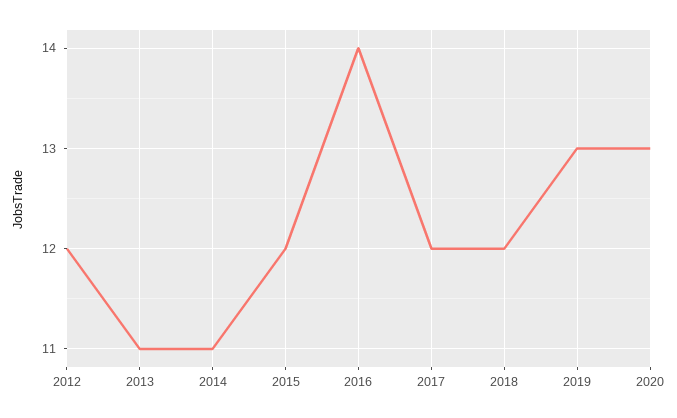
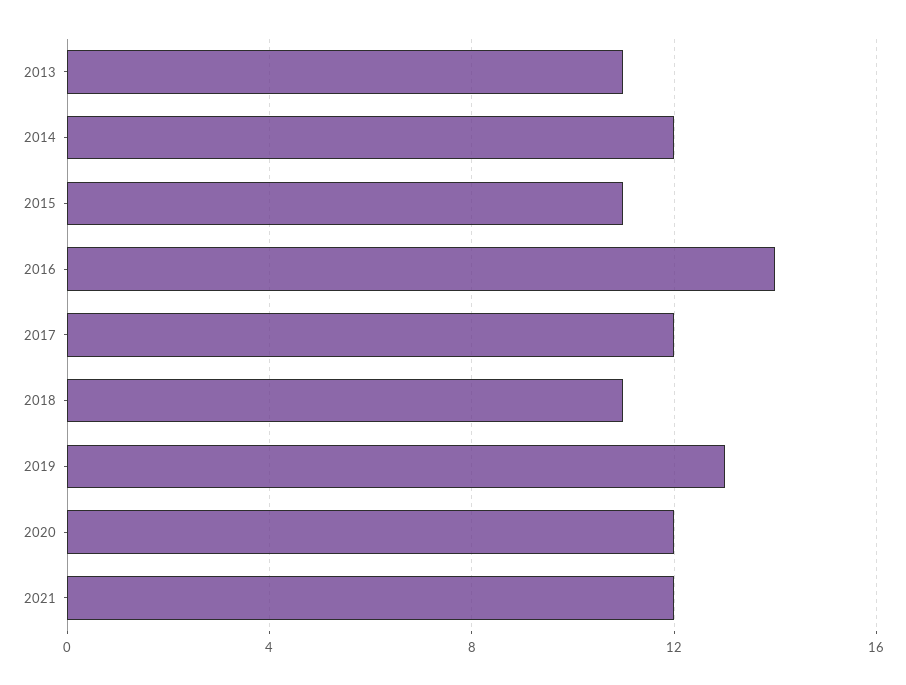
2012: 12 -> none
2014: 11 -> 12
2015: 12 -> 11
2018: 12 -> 11
2020: 13 -> 12
2021: none -> 12

